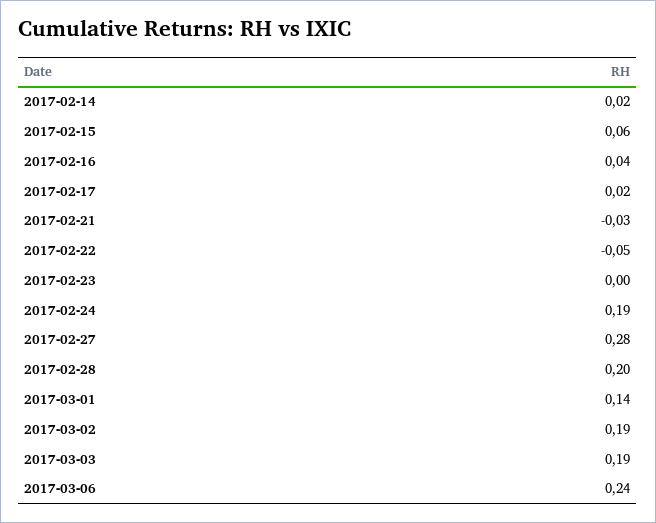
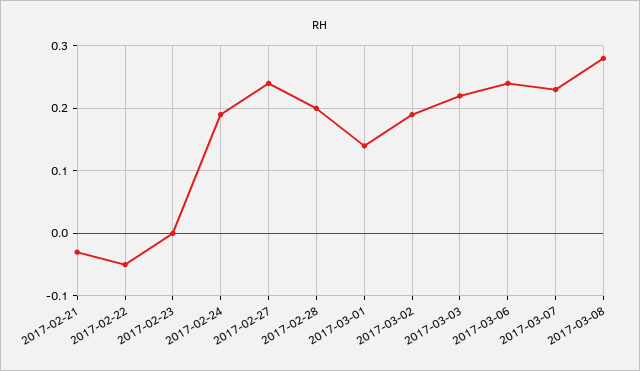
2017-02-14: 0.02 -> none
2017-02-15: 0.06 -> none
2017-02-16: 0.04 -> none
2017-02-17: 0.02 -> none
2017-02-27: 0.28 -> 0.24
2017-03-03: 0.19 -> 0.22
2017-03-07: none -> 0.23
2017-03-08: none -> 0.28

